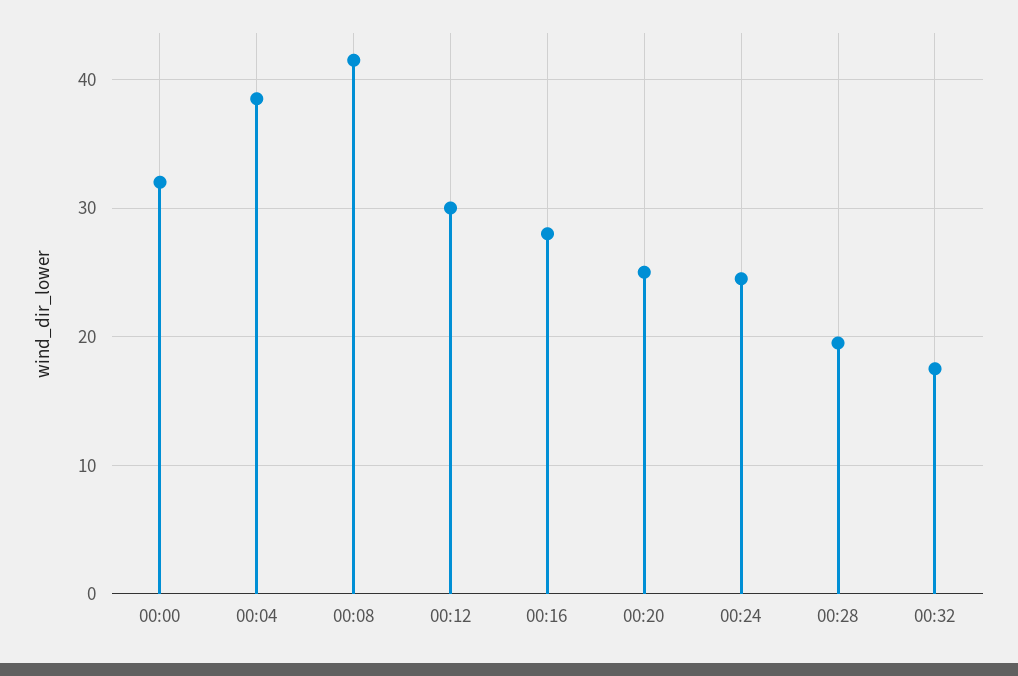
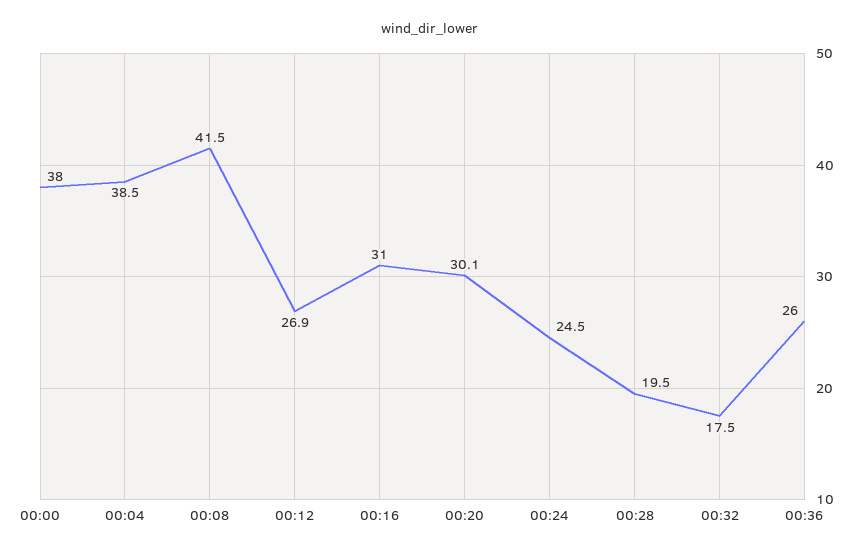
00:00: 32 -> 38
00:12: 30 -> 26.9
00:16: 28 -> 31
00:20: 25 -> 30.1
00:36: none -> 26

